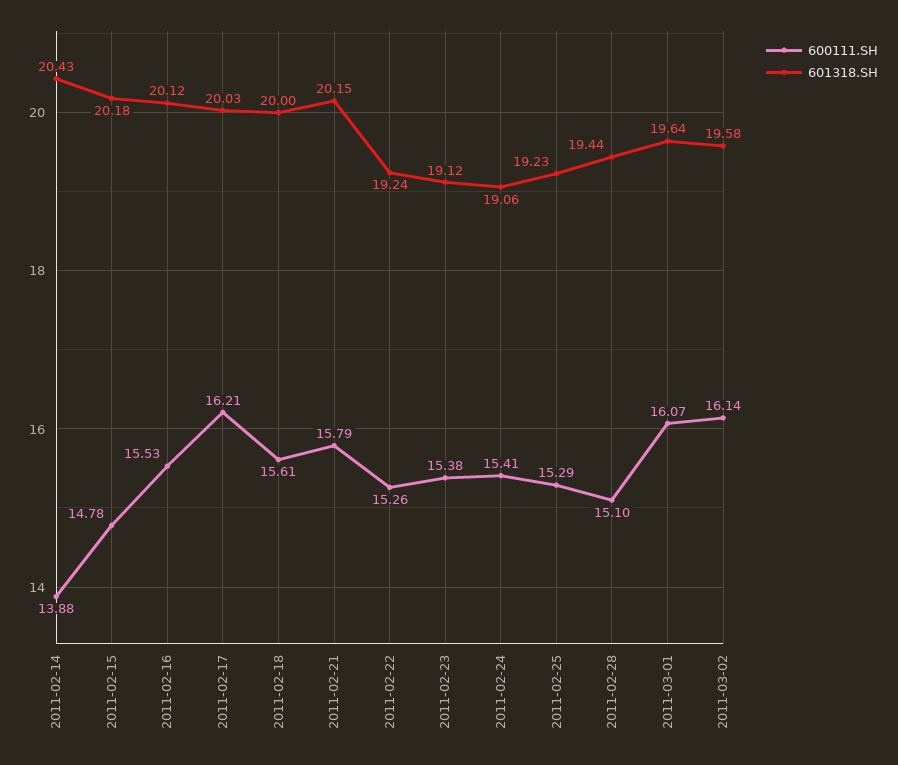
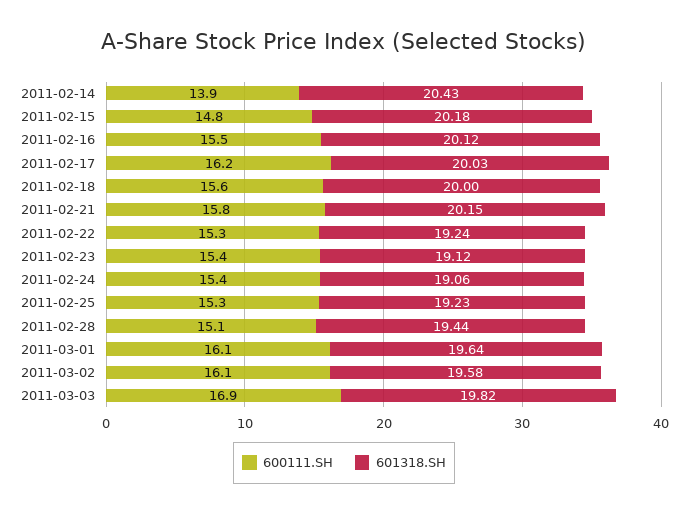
600111.SH, 2011-03-03: none -> 16.9
601318.SH, 2011-03-03: none -> 19.82

